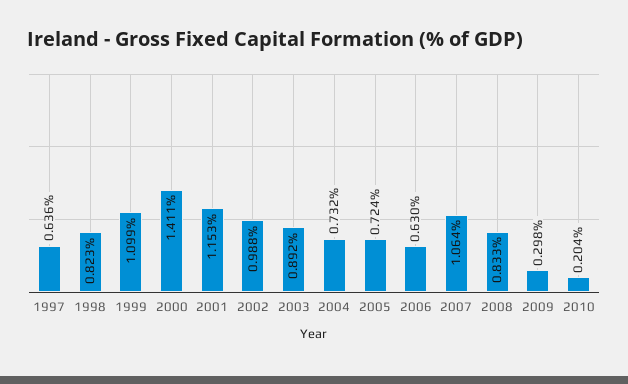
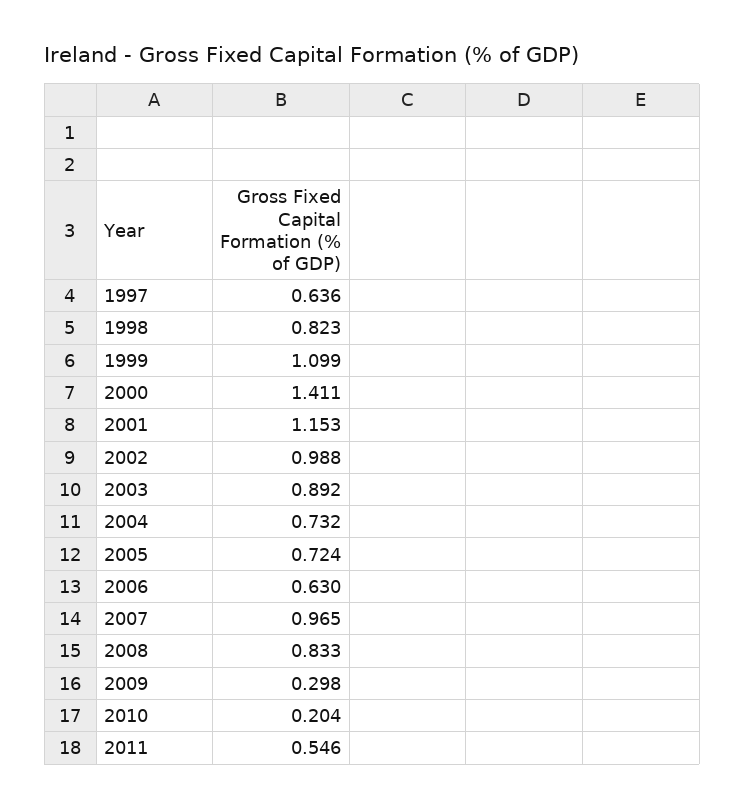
2007: 1.064 -> 0.965
2011: none -> 0.546

